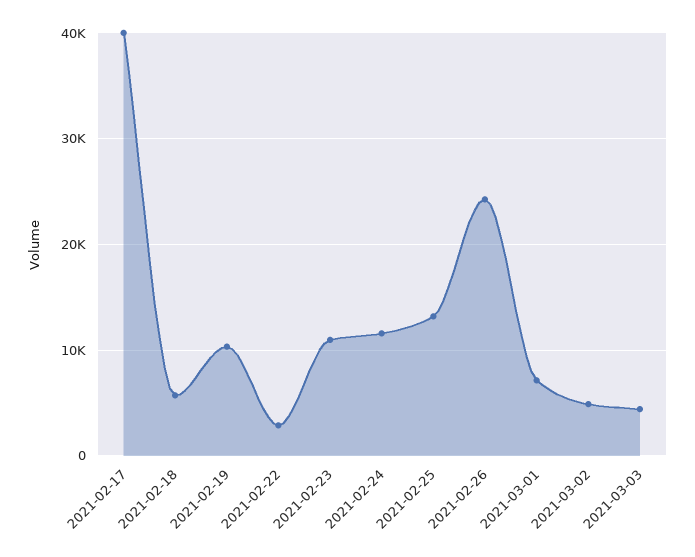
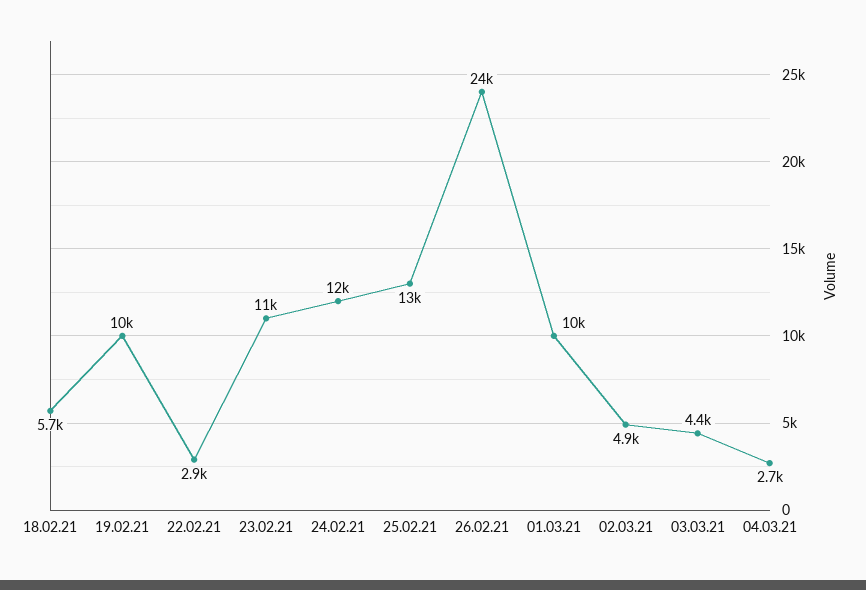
2021-02-17: 40000 -> none
2021-03-01: 7000 -> 10000
04.03.21: none -> 2700

